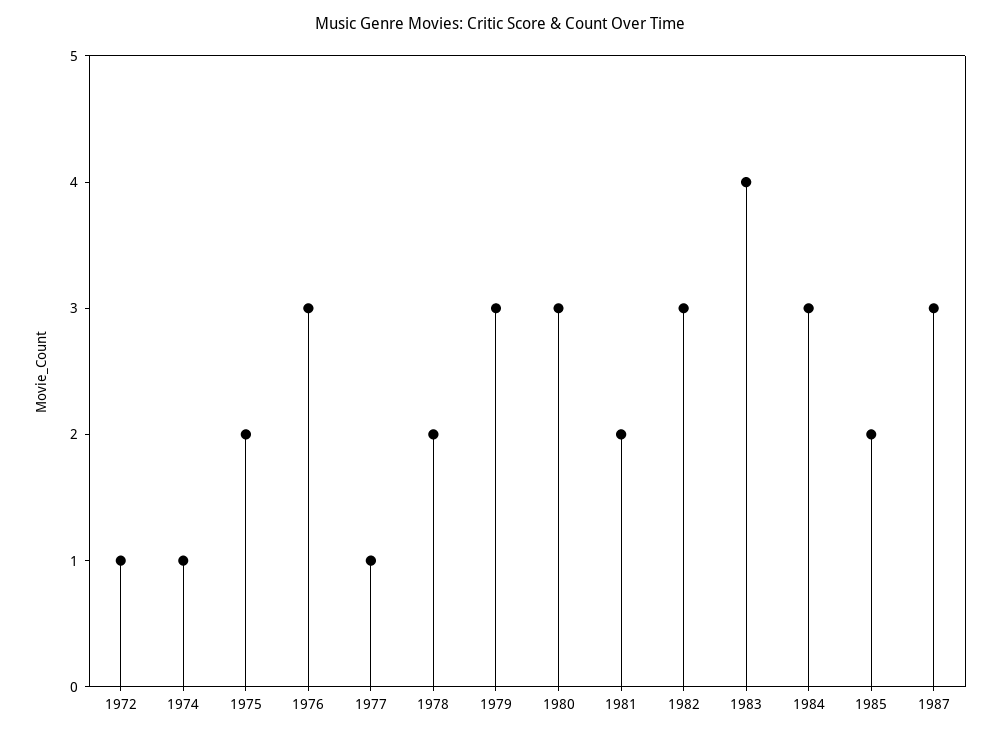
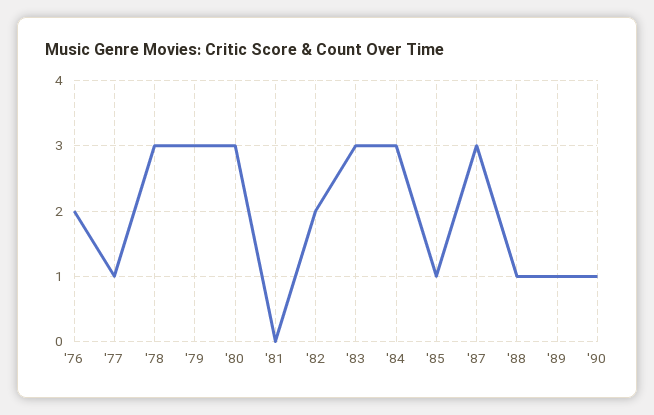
1972: 1 -> none
1974: 1 -> none
1975: 2 -> none
1976: 3 -> 2
1978: 2 -> 3
1981: 2 -> 0
1982: 3 -> 2
1983: 4 -> 3
1985: 2 -> 1
'88: none -> 1
'89: none -> 1
'90: none -> 1

